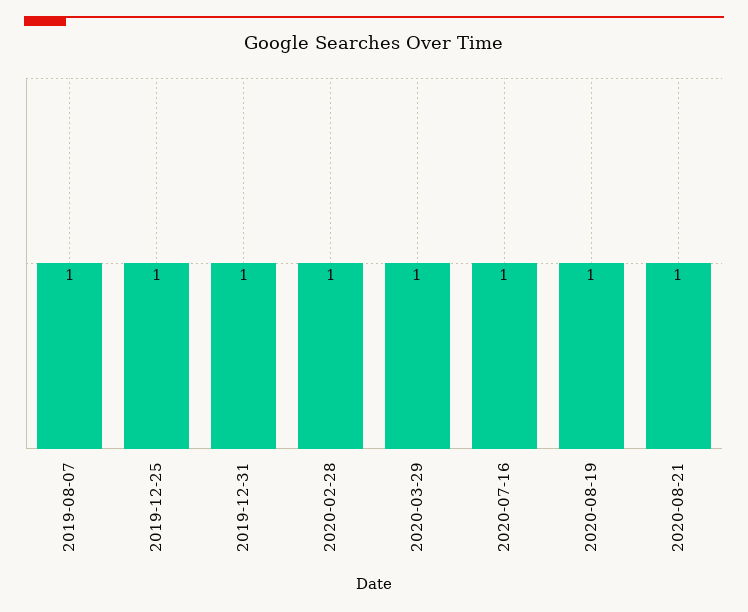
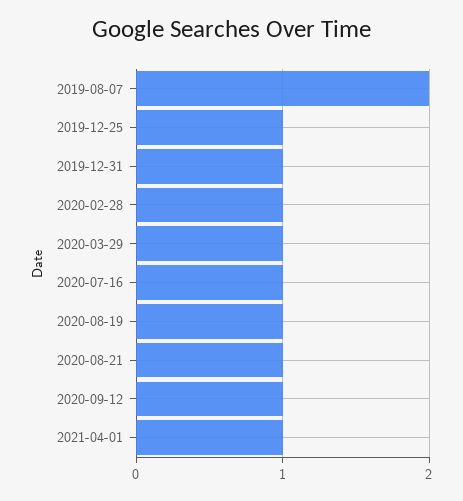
2019-08-07: 1 -> 2
2020-09-12: none -> 1
2021-04-01: none -> 1

